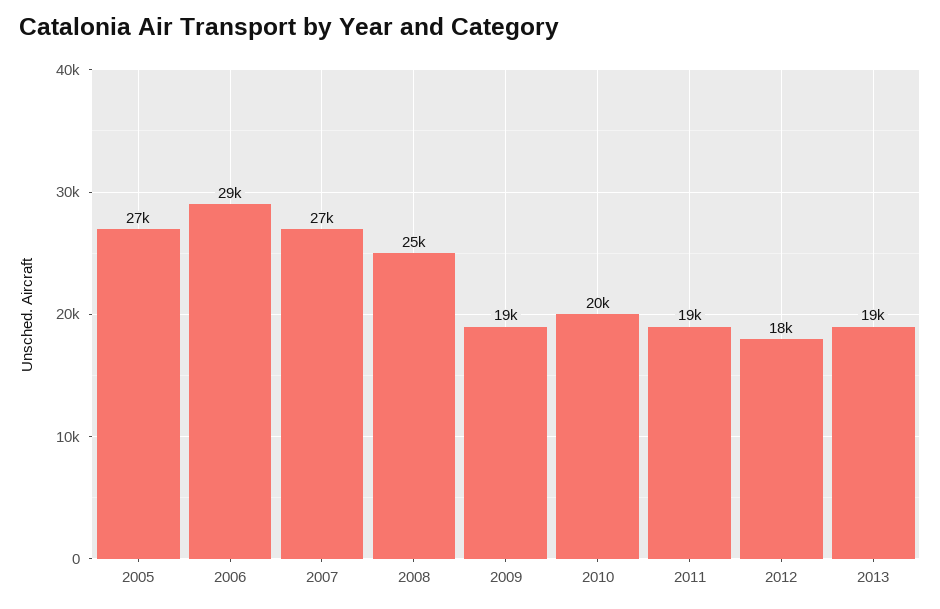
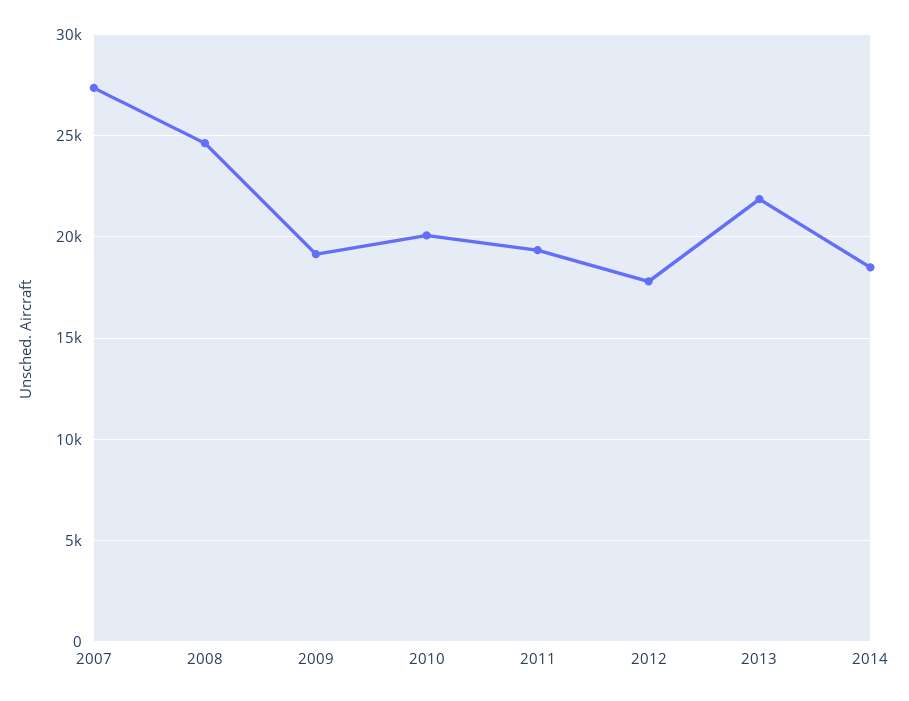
2005: 27000 -> none
2006: 29000 -> none
2013: 19000 -> 22000
2014: none -> 18500

